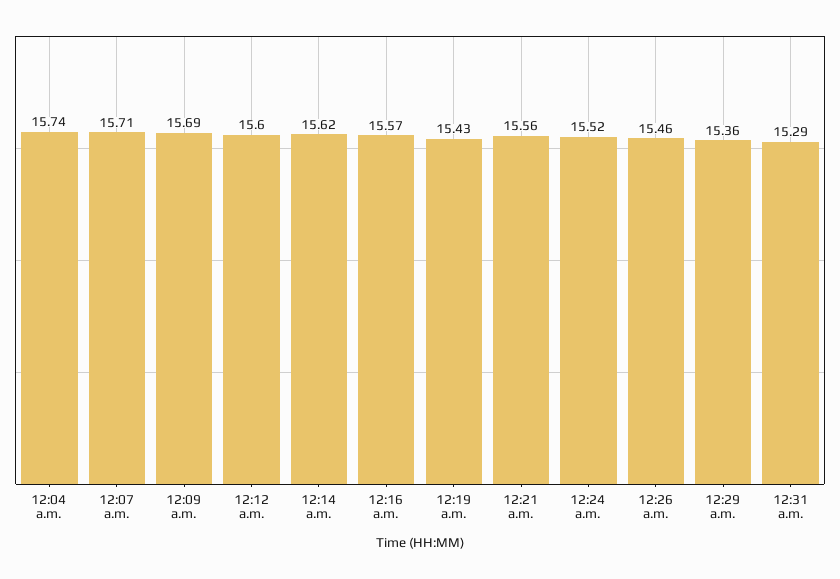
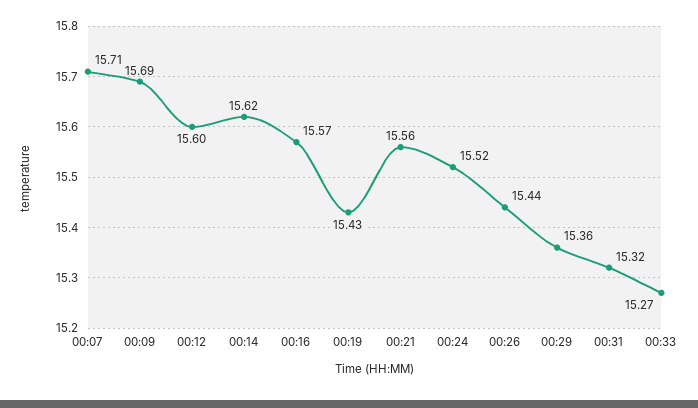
12:04 a.m.: 15.74 -> none
12:26 a.m.: 15.46 -> 15.44
12:31 a.m.: 15.29 -> 15.32
00:33: none -> 15.27

